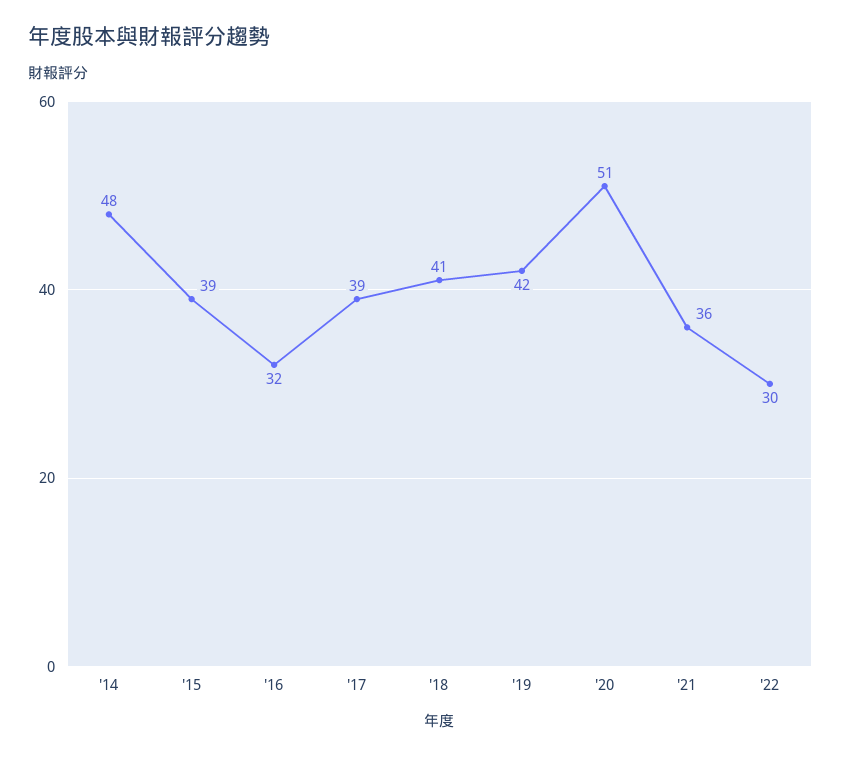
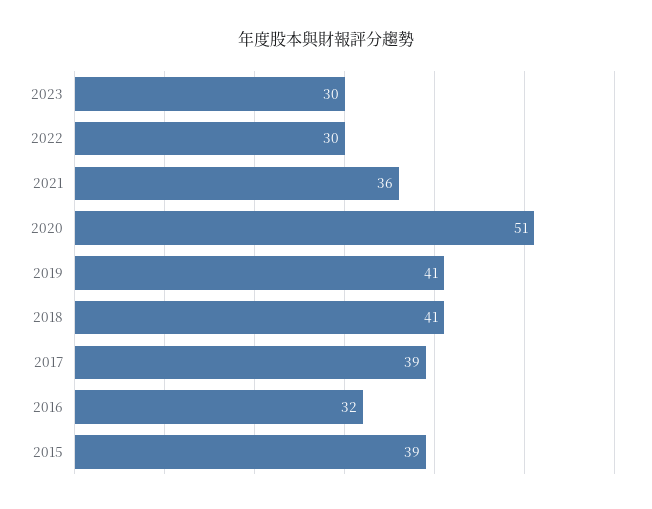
'14: 48 -> none
'19: 42 -> 41
2023: none -> 30

